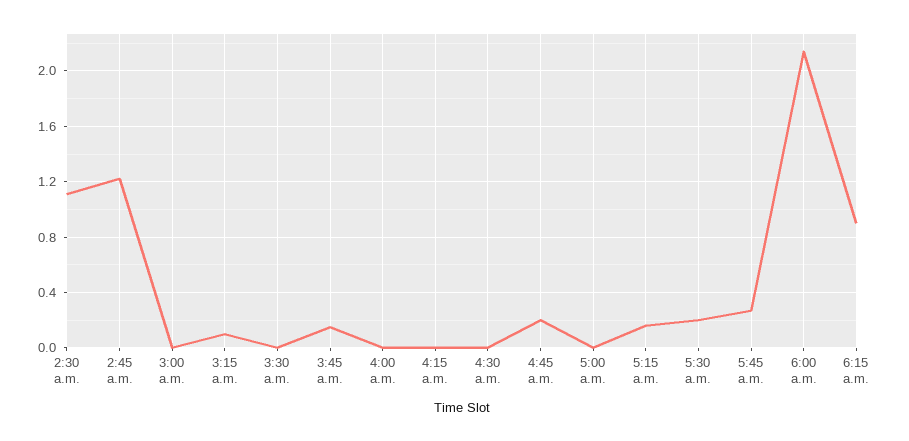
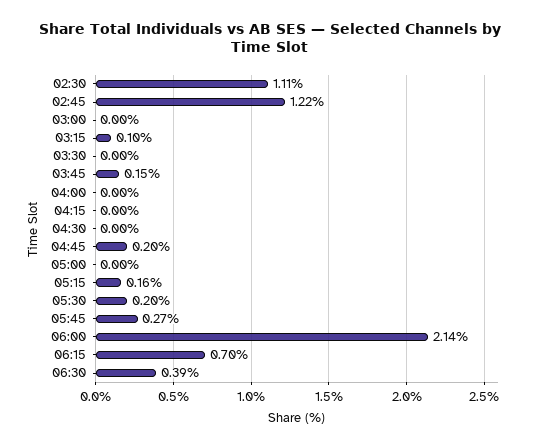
6:15 a.m.: 0.9 -> 0.7
06:30: none -> 0.39

